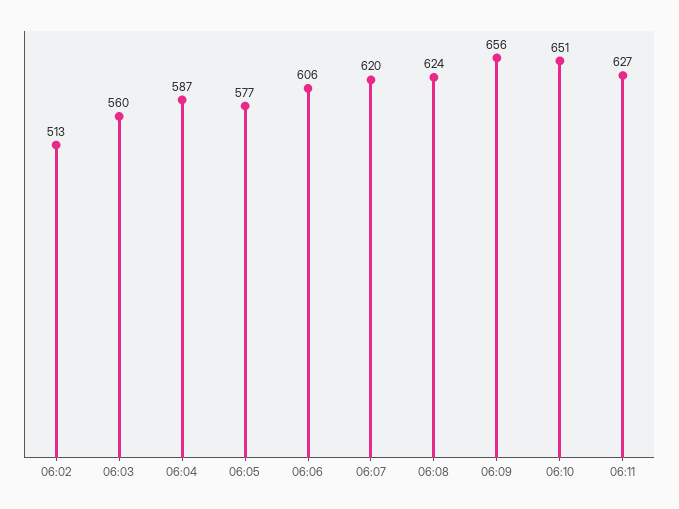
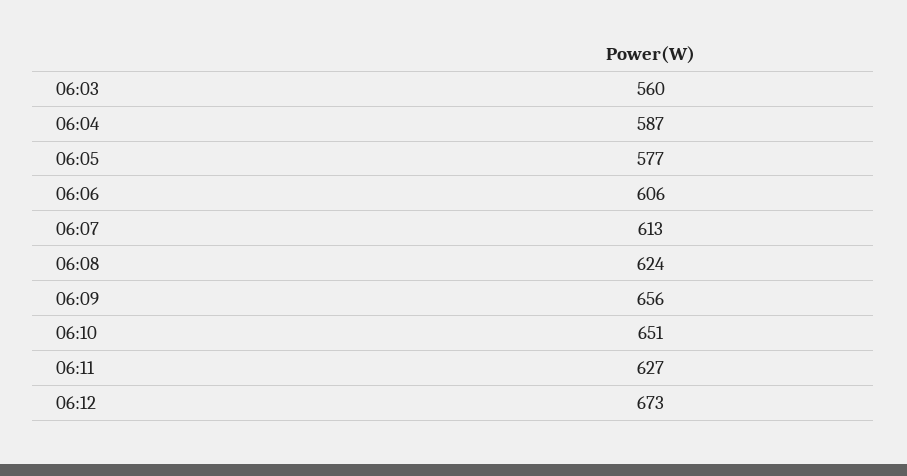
06:02: 513 -> none
06:07: 620 -> 613
06:12: none -> 673

